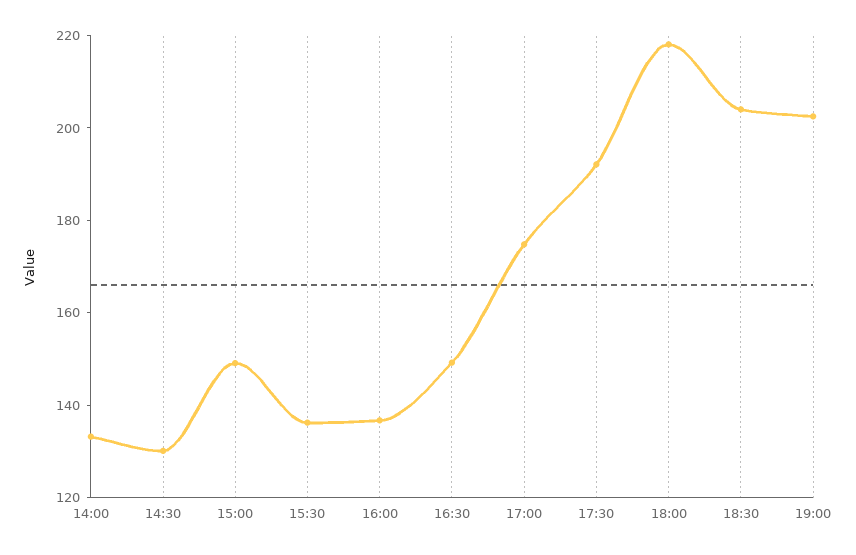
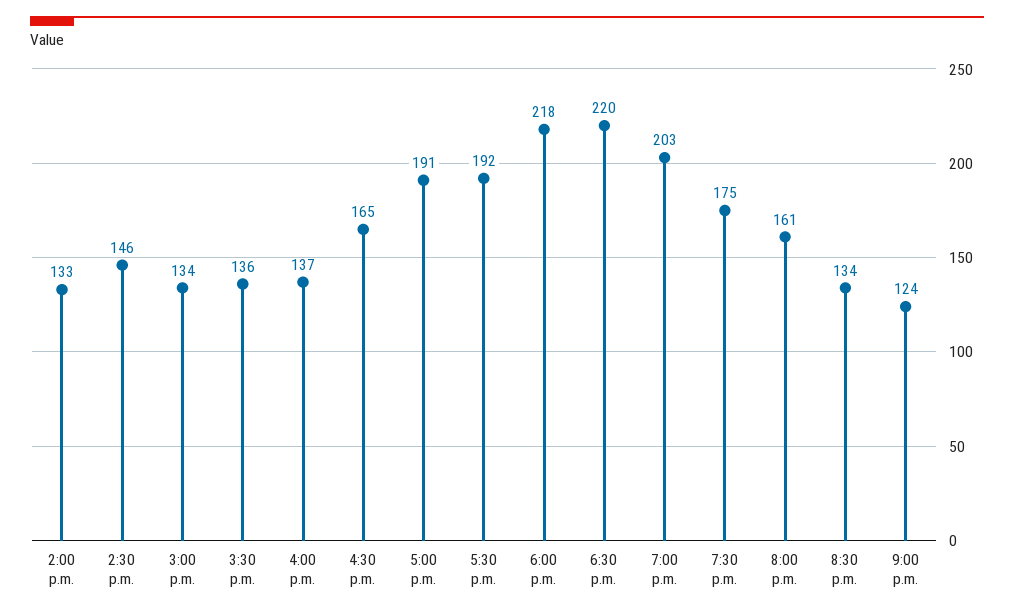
14:30: 130 -> 146
15:00: 150 -> 134
16:30: 150 -> 165
17:00: 175 -> 191
18:30: 205 -> 220
7:30 p.m.: none -> 175
8:00 p.m.: none -> 161
8:30 p.m.: none -> 134
9:00 p.m.: none -> 124

